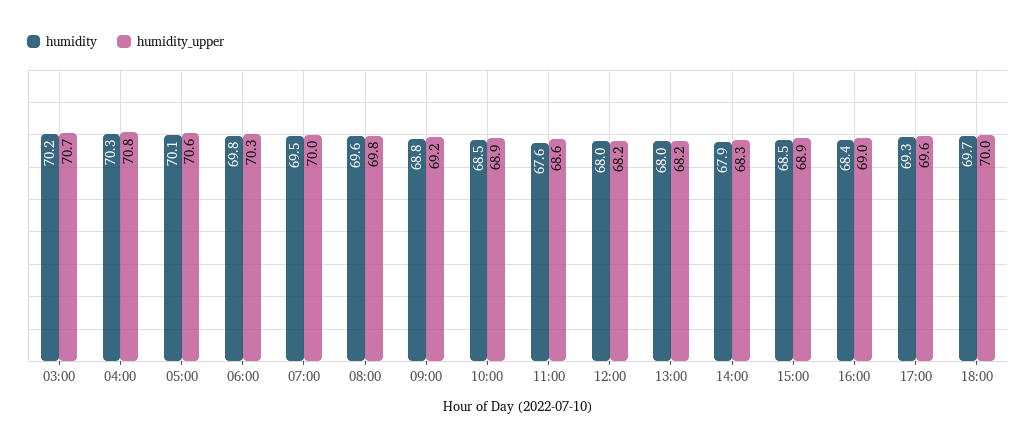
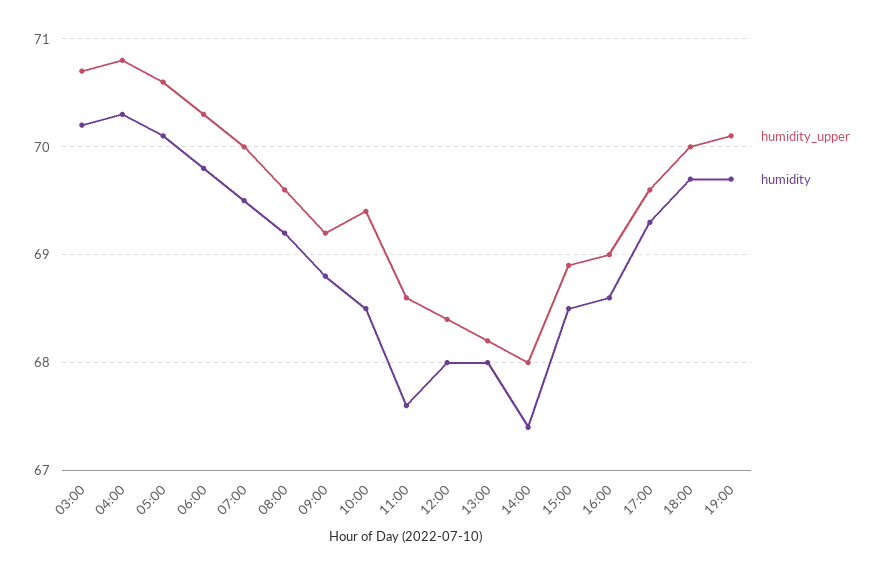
humidity, 08:00: 69.6 -> 69.2
humidity_upper, 08:00: 69.8 -> 69.6
humidity_upper, 10:00: 68.9 -> 69.4
humidity_upper, 12:00: 68.2 -> 68.4
humidity, 14:00: 67.9 -> 67.4
humidity_upper, 14:00: 68.3 -> 68
humidity, 16:00: 68.4 -> 68.6
humidity_upper, 19:00: none -> 70.1
humidity, 19:00: none -> 69.7

